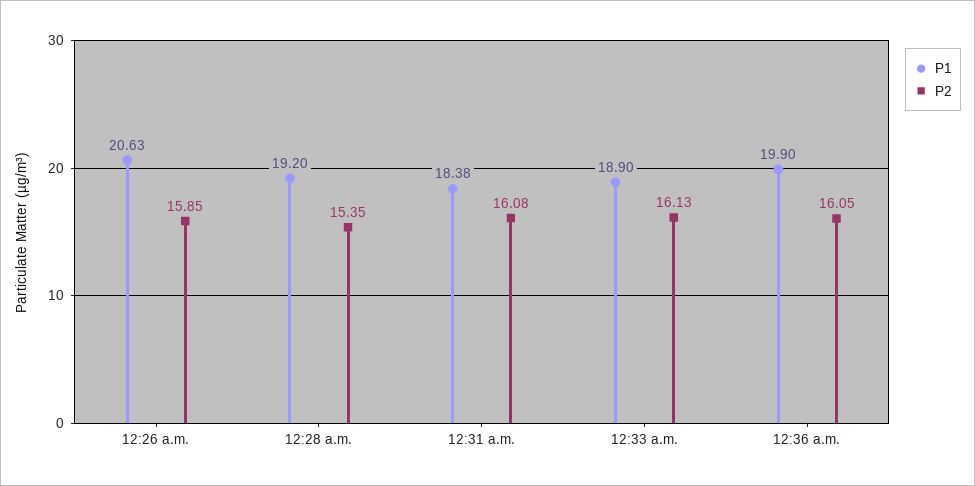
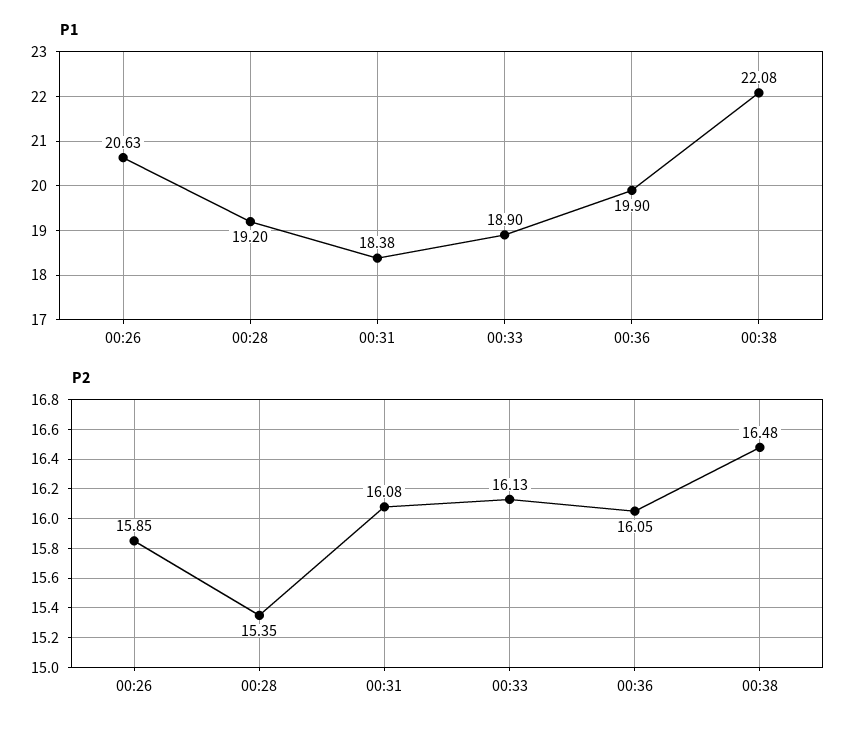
P1, 00:38: none -> 22.08
P2, 00:38: none -> 16.48

